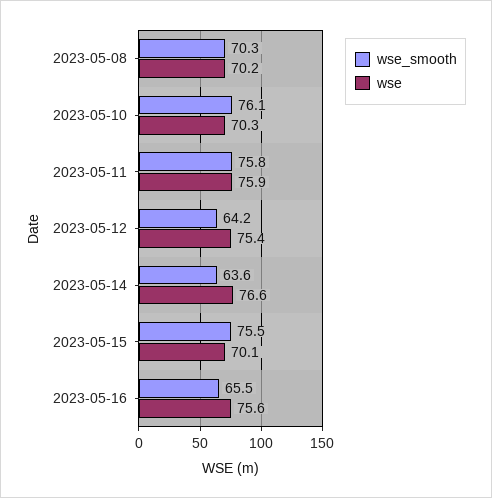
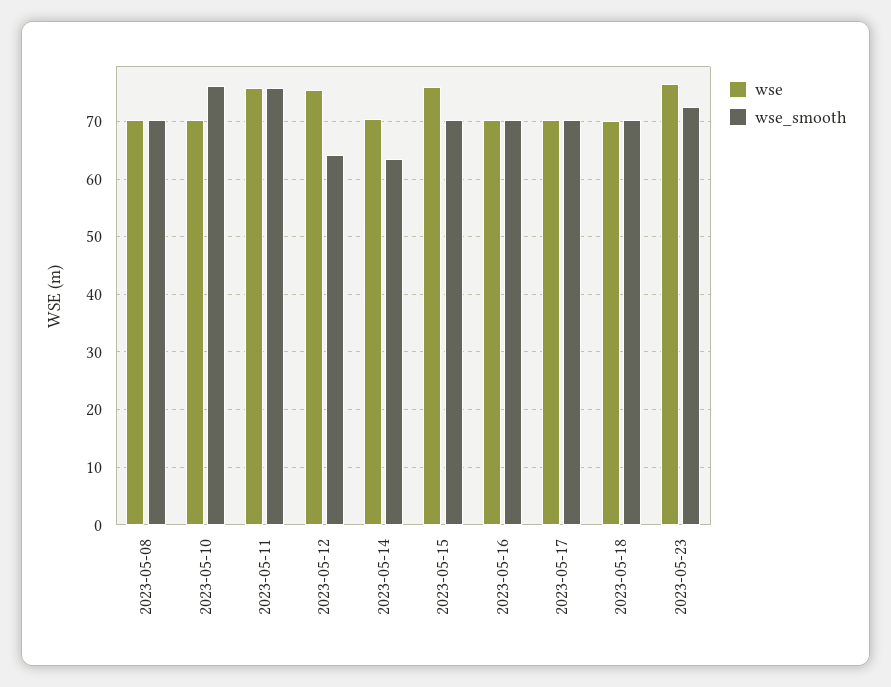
wse, 2023-05-14: 76.6 -> 70
wse_smooth, 2023-05-15: 75.5 -> 70
wse, 2023-05-15: 70.1 -> 76
wse_smooth, 2023-05-16: 65.5 -> 70
wse, 2023-05-16: 75.6 -> 70
wse, 2023-05-17: none -> 70
wse_smooth, 2023-05-17: none -> 70
wse, 2023-05-18: none -> 70
wse_smooth, 2023-05-18: none -> 70
wse, 2023-05-23: none -> 76
wse_smooth, 2023-05-23: none -> 72

